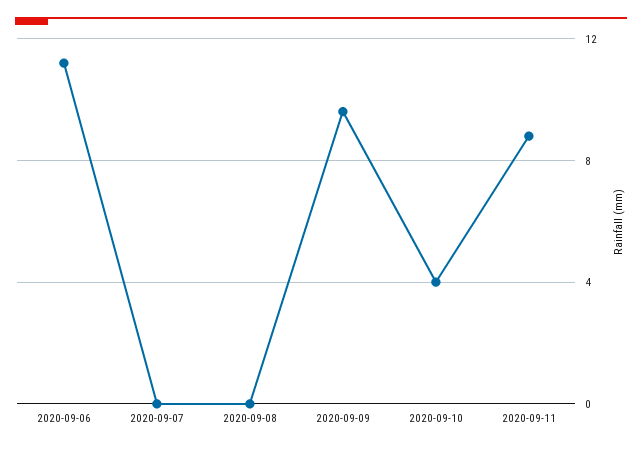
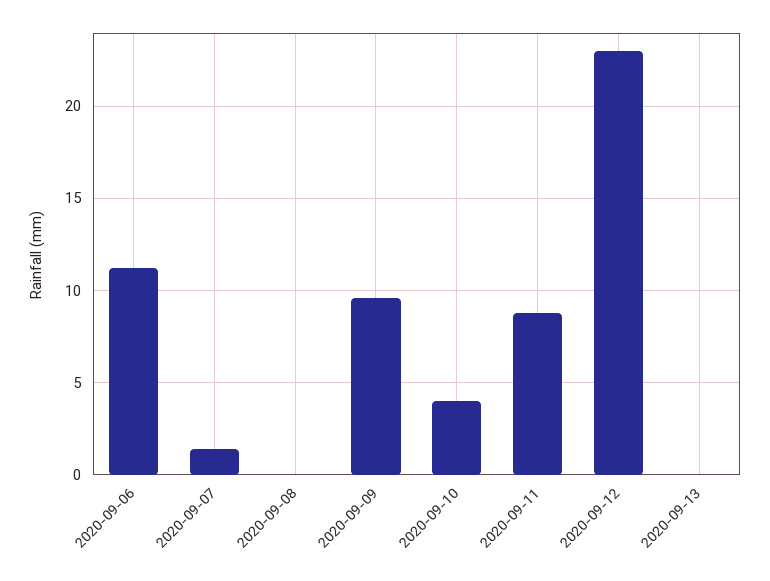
2020-09-07: 0 -> 1.5
2020-09-12: none -> 23
2020-09-13: none -> 0

